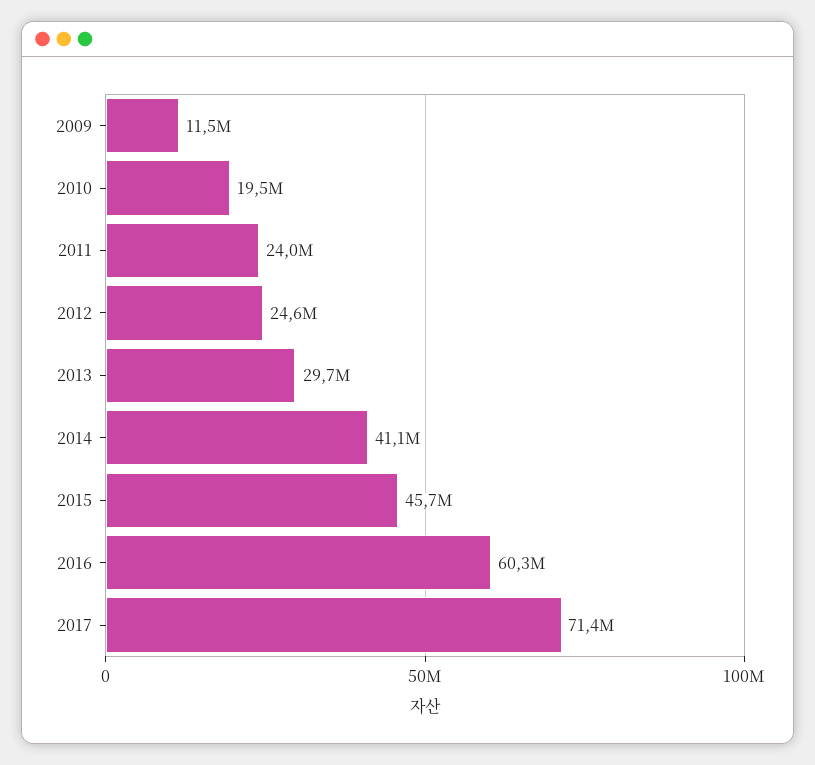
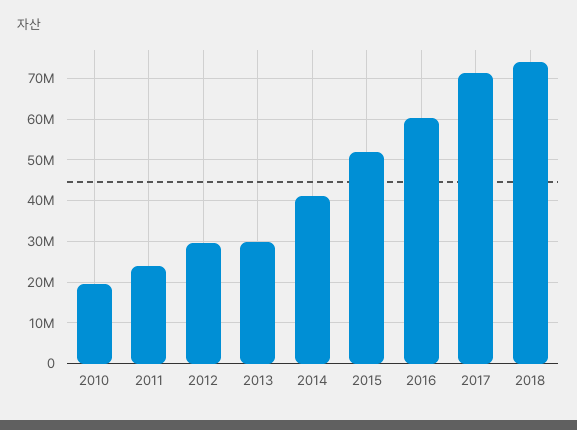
2009: 11500000 -> none
2012: 24600000 -> 30000000
2015: 45700000 -> 52000000
2018: none -> 74000000

